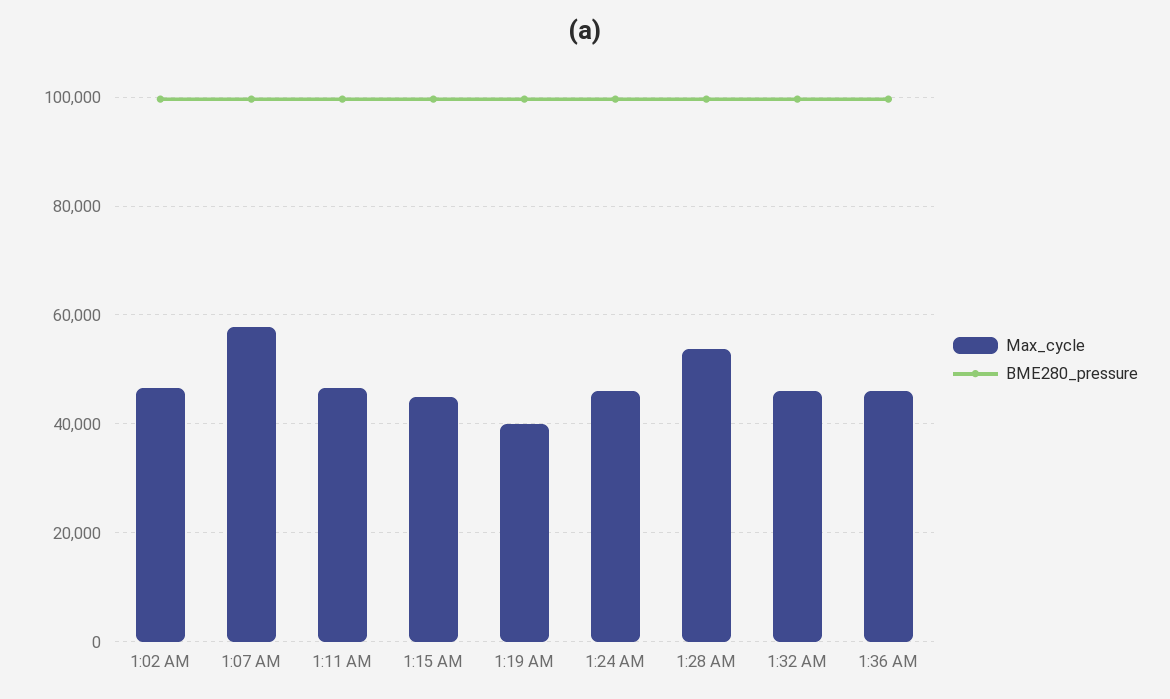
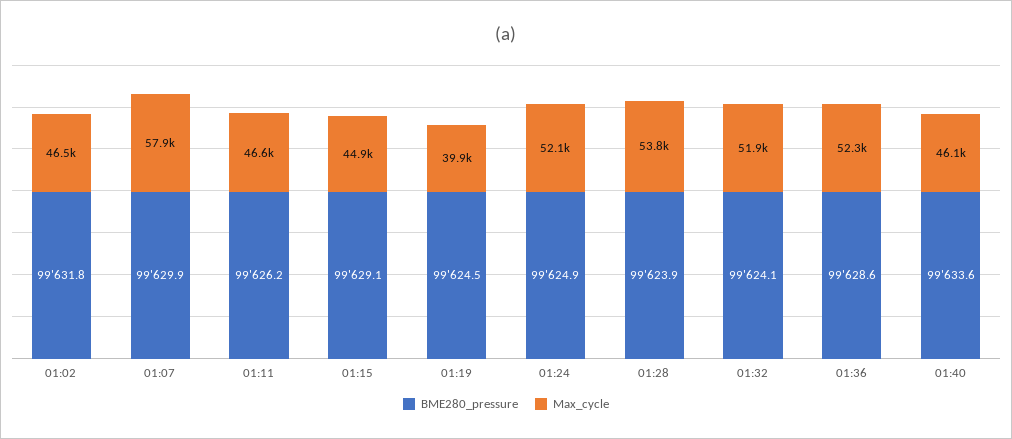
Max_cycle, 1:24 AM: 46000 -> 52100
Max_cycle, 1:32 AM: 46000 -> 51900
Max_cycle, 1:36 AM: 46000 -> 52300
BME280_pressure, 01:40: none -> 99633.6
Max_cycle, 01:40: none -> 46100

